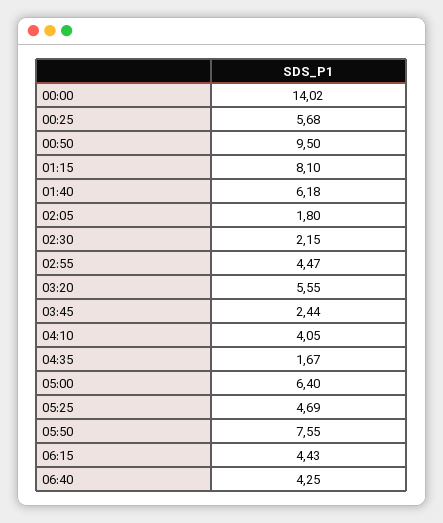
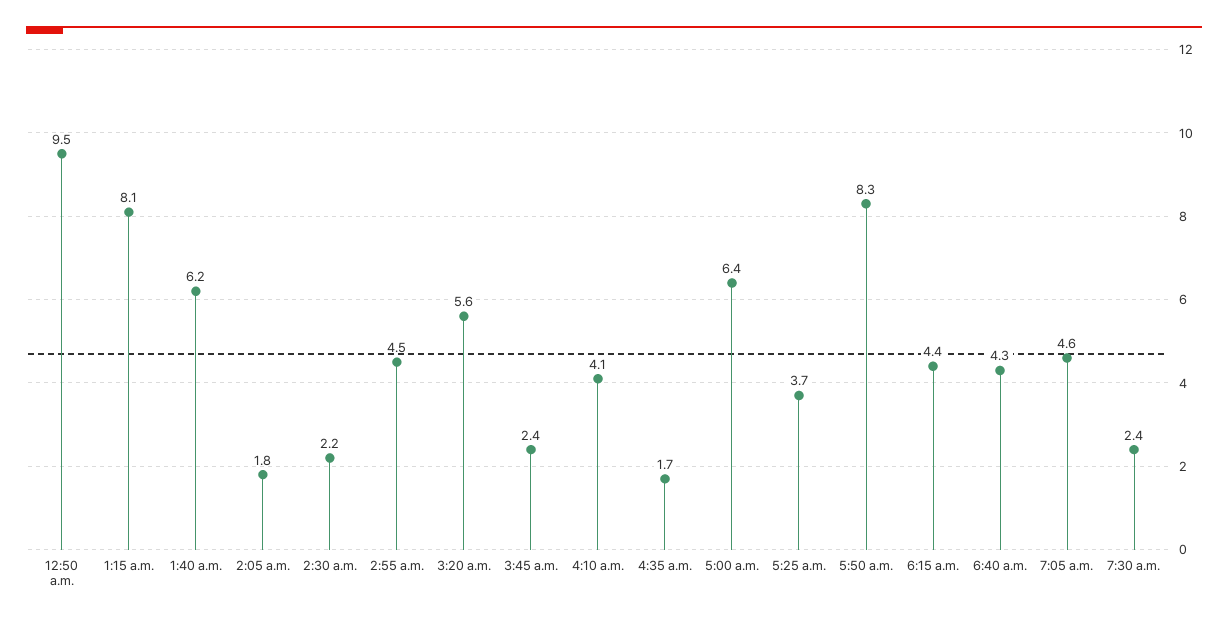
00:00: 14.02 -> none
00:25: 5.68 -> none
05:25: 4.69 -> 3.7
05:50: 7.55 -> 8.3
7:05 a.m.: none -> 4.6
7:30 a.m.: none -> 2.4

